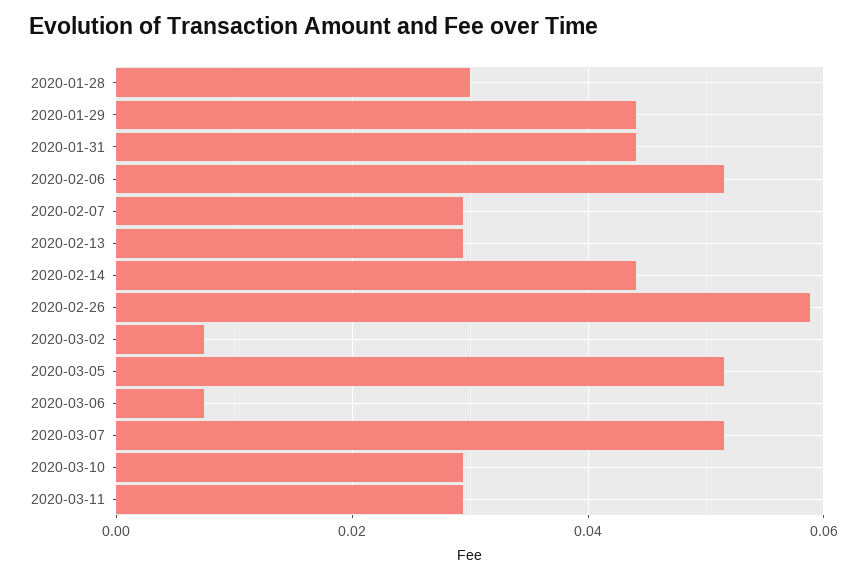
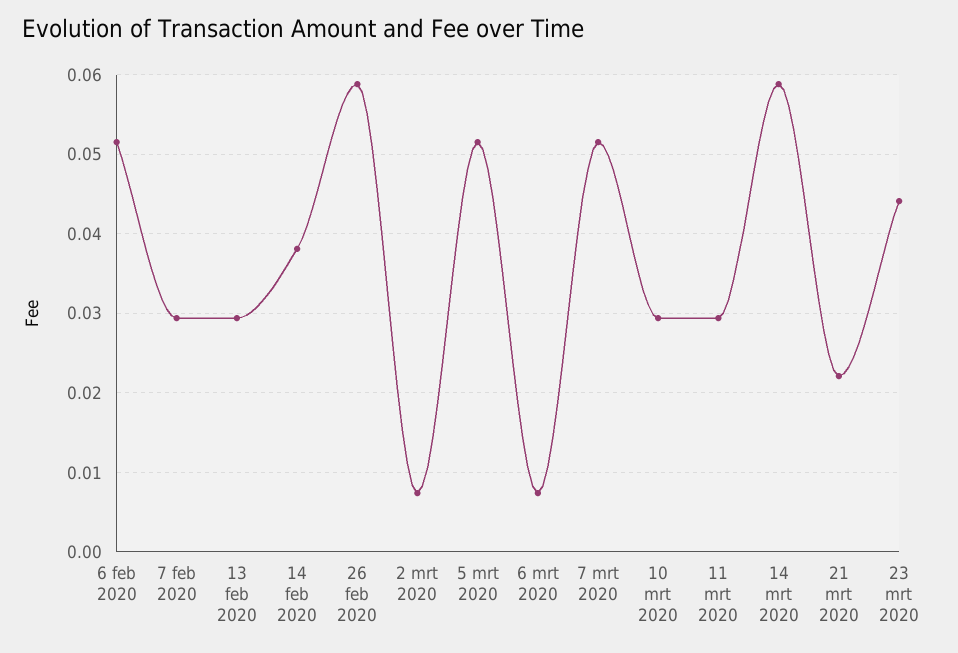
2020-01-28: 0.03 -> none
2020-01-29: 0.044 -> none
2020-01-31: 0.044 -> none
2020-02-14: 0.044 -> 0.038
14 mrt 2020: none -> 0.059
21 mrt 2020: none -> 0.022
23 mrt 2020: none -> 0.044

